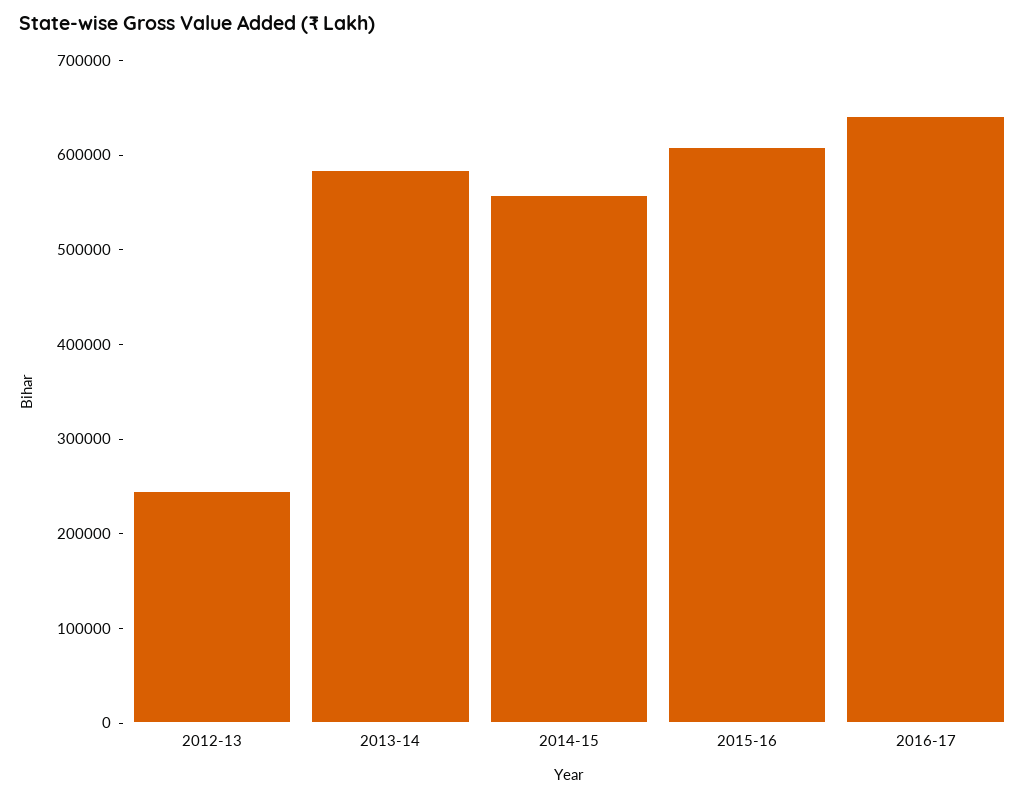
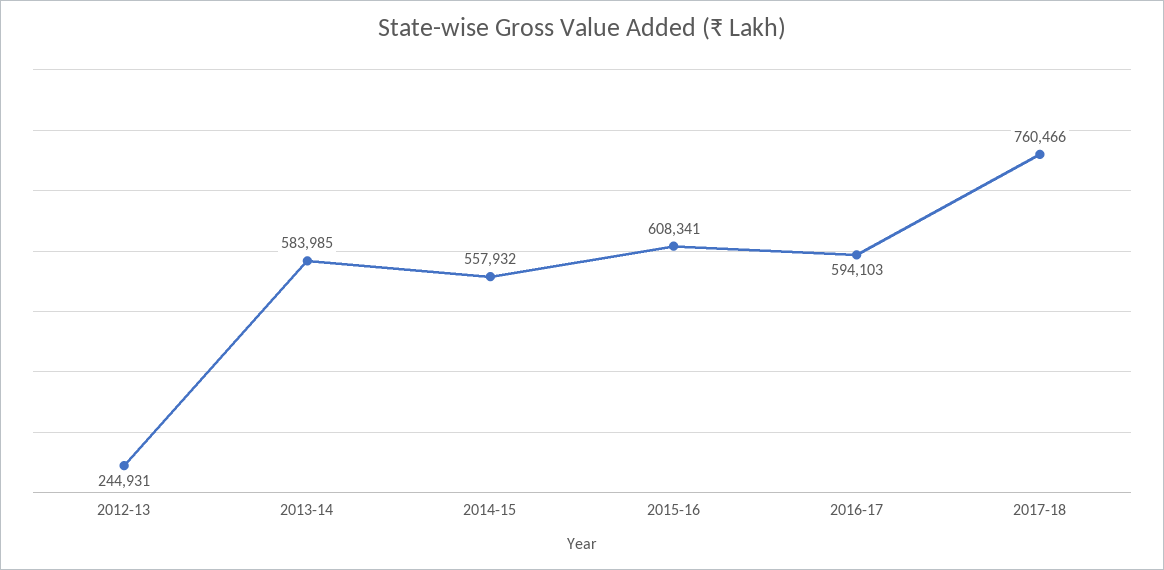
2016-17: 640000 -> 594103
2017-18: none -> 760466

